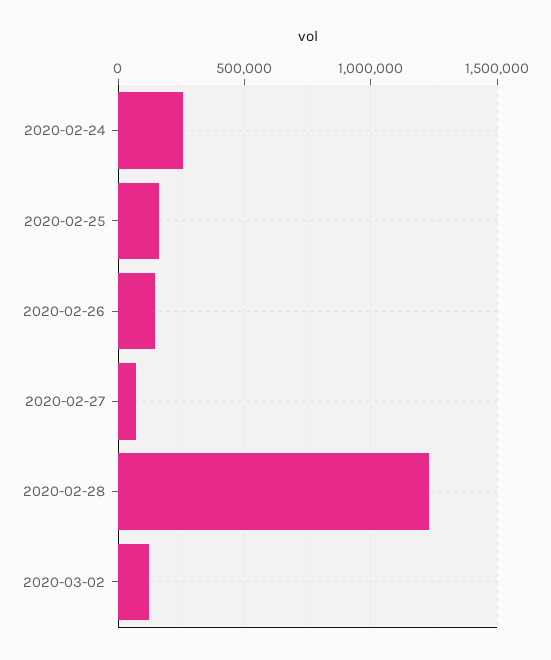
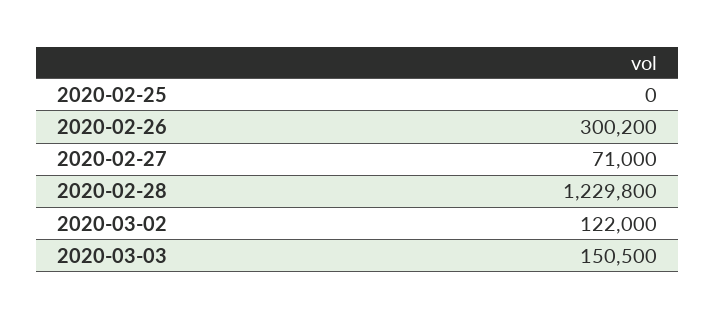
2020-02-24: 250000 -> none
2020-02-25: 150000 -> 0
2020-02-26: 150000 -> 300200
2020-03-03: none -> 150500

